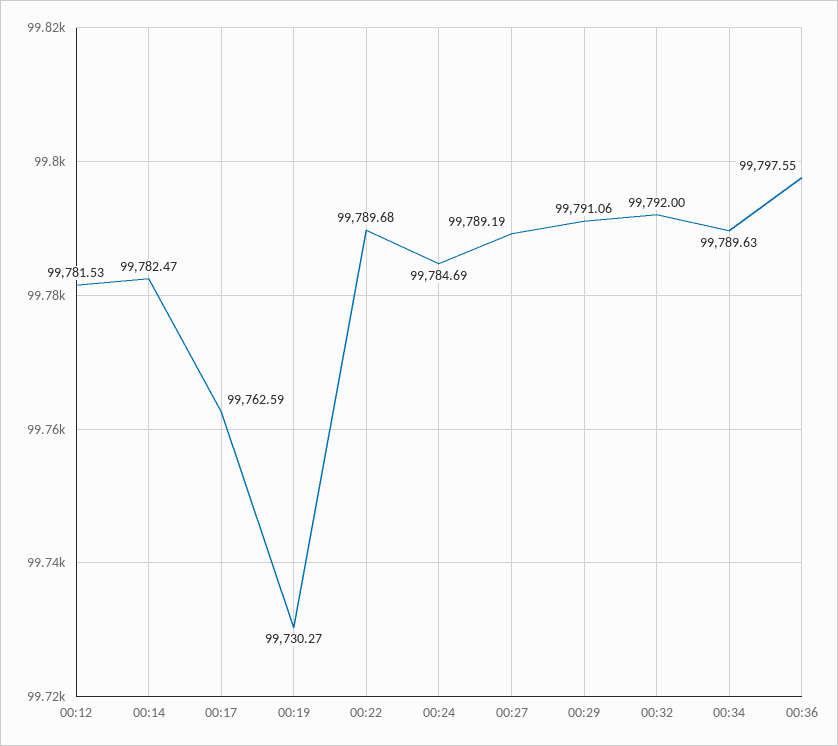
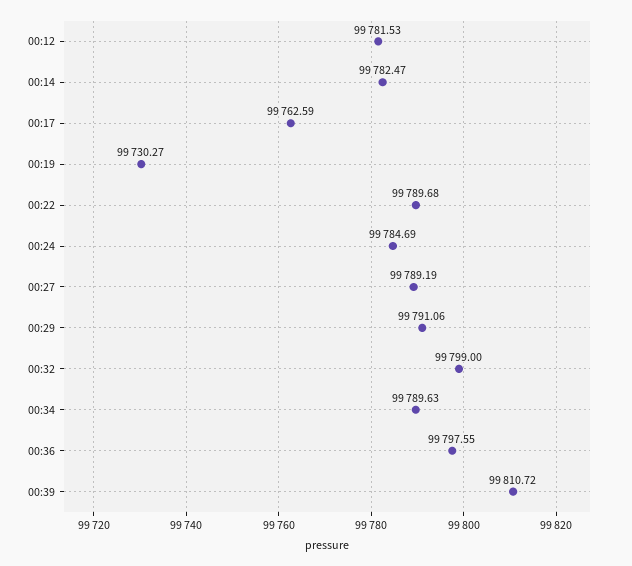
00:32: 99792 -> 99799
00:39: none -> 99810.72

